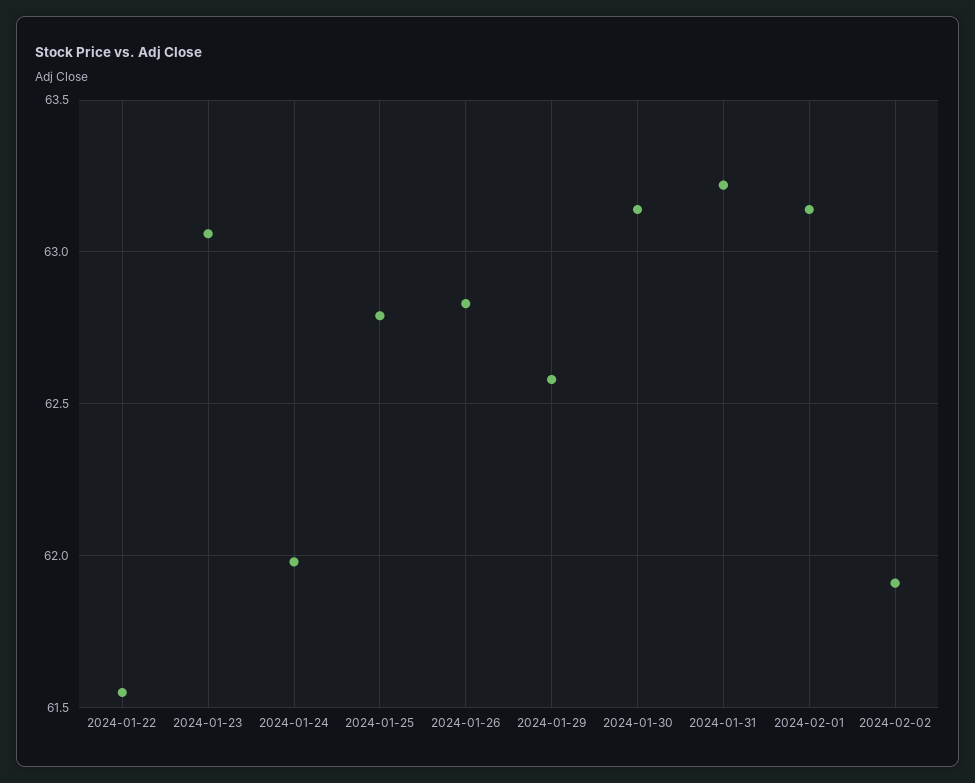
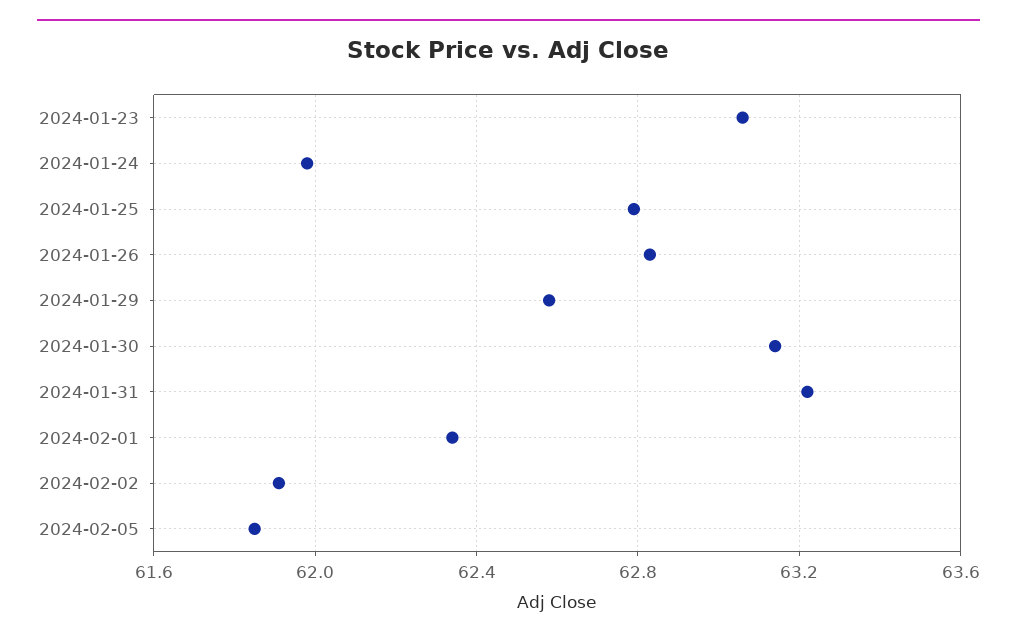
2024-01-22: 61.55 -> none
2024-02-01: 63.15 -> 62.35
2024-02-05: none -> 61.85

